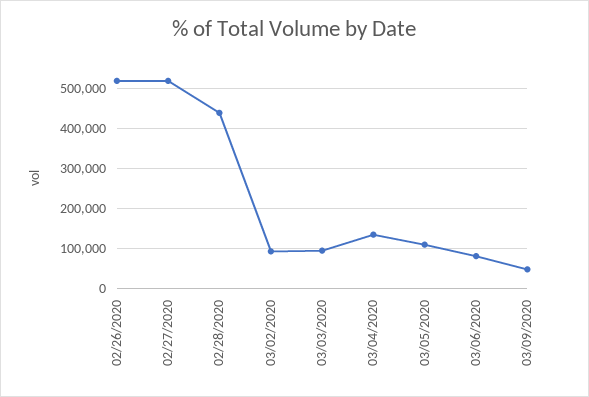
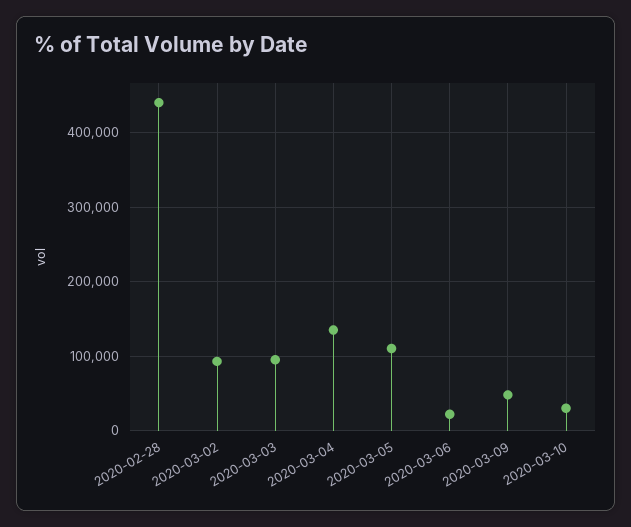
02/26/2020: 520000 -> none
02/27/2020: 520000 -> none
03/06/2020: 80000 -> 20000
2020-03-10: none -> 30000

